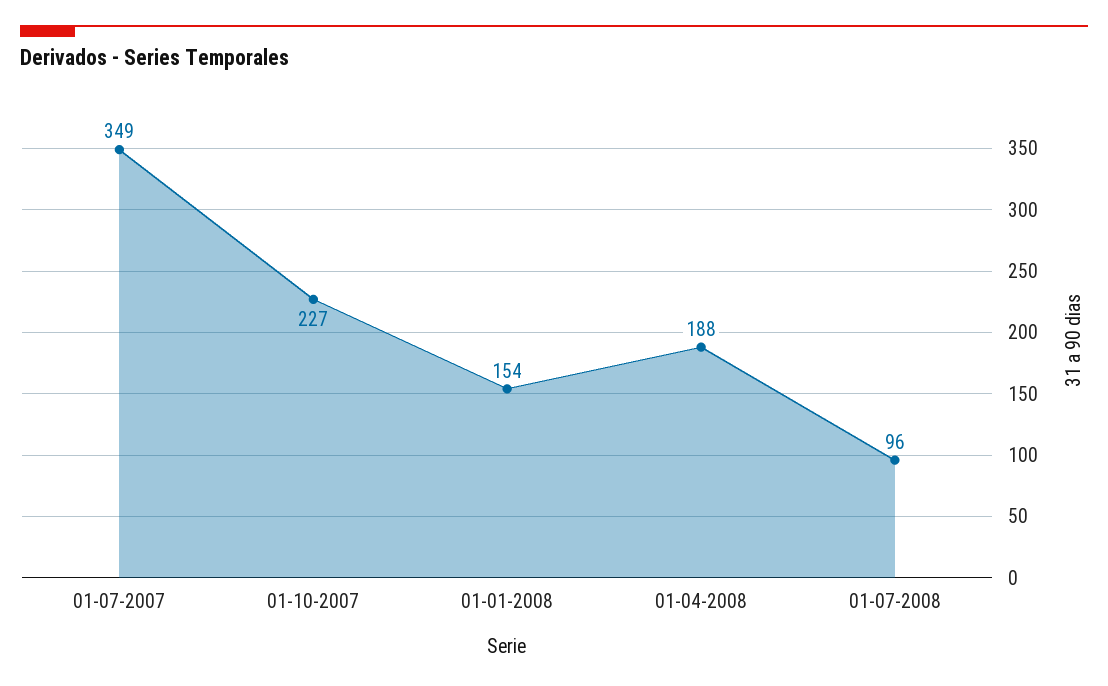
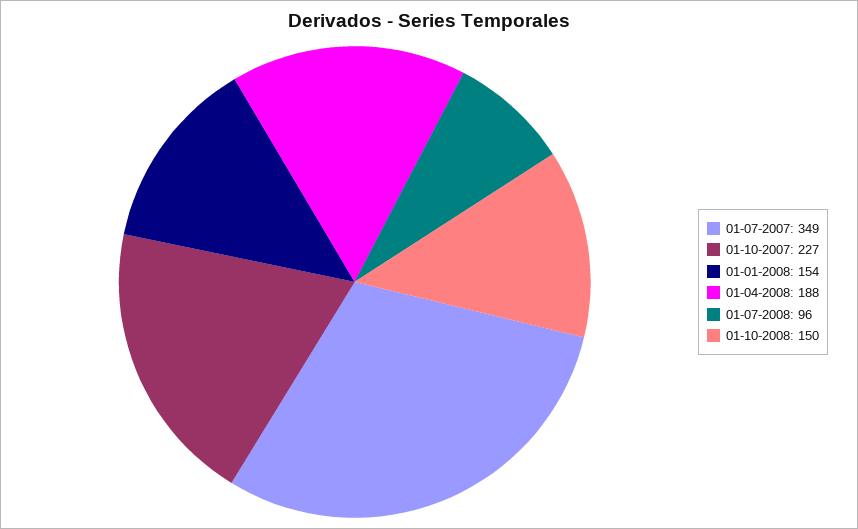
01-10-2008: none -> 150

